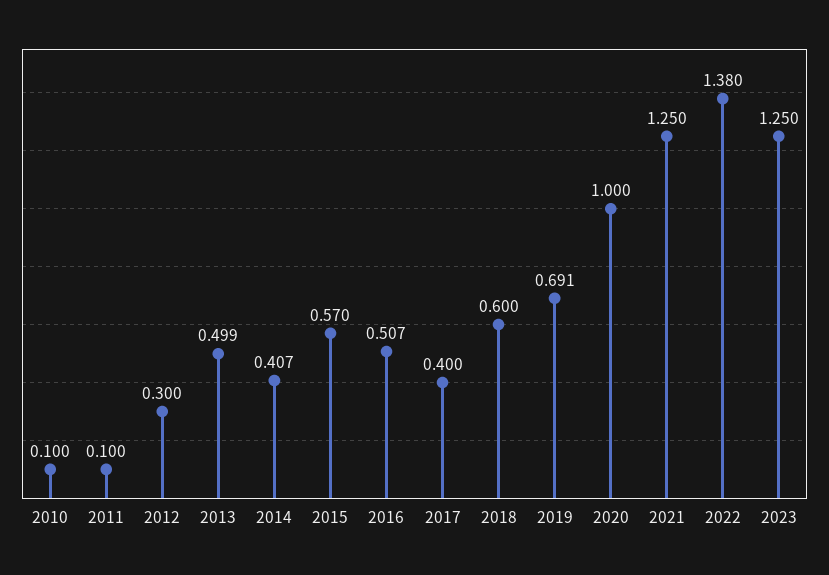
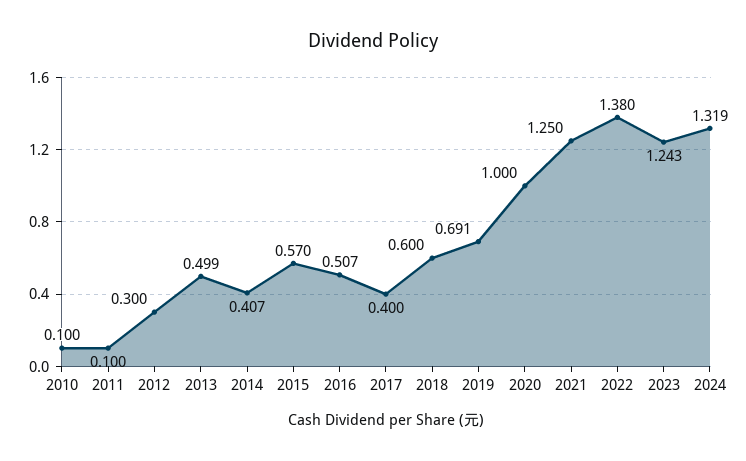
2023: 1.25 -> 1.243
2024: none -> 1.319

